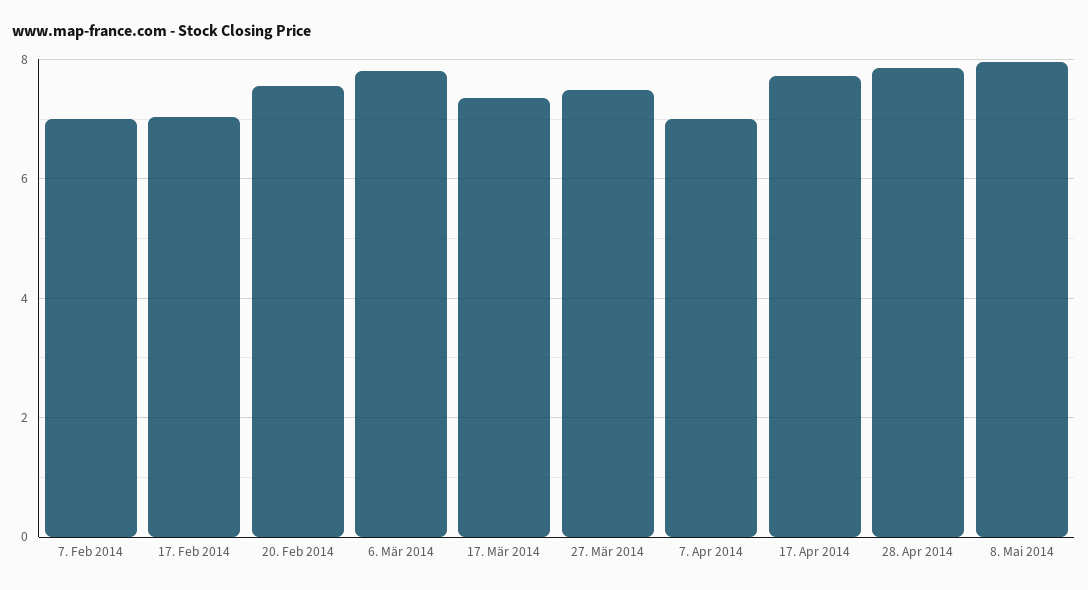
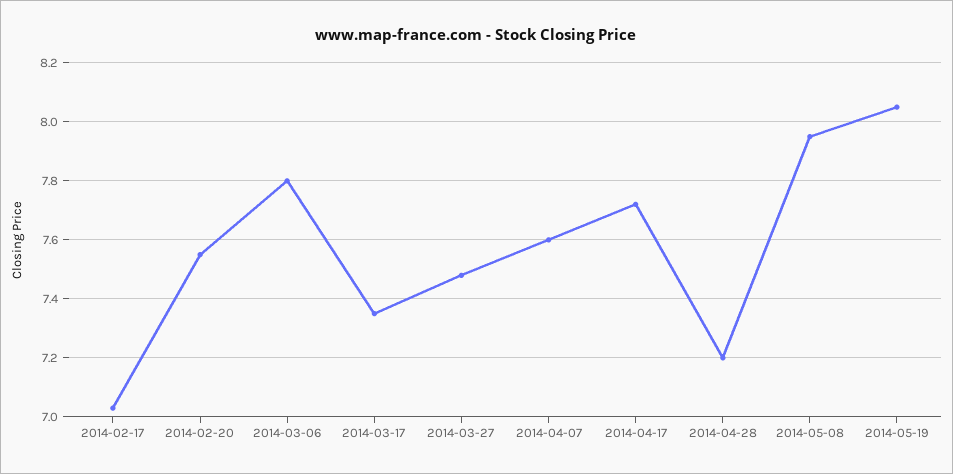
7. Feb 2014: 7 -> none
7. Apr 2014: 7 -> 7.6
28. Apr 2014: 7.8 -> 7.2
2014-05-19: none -> 8.05

